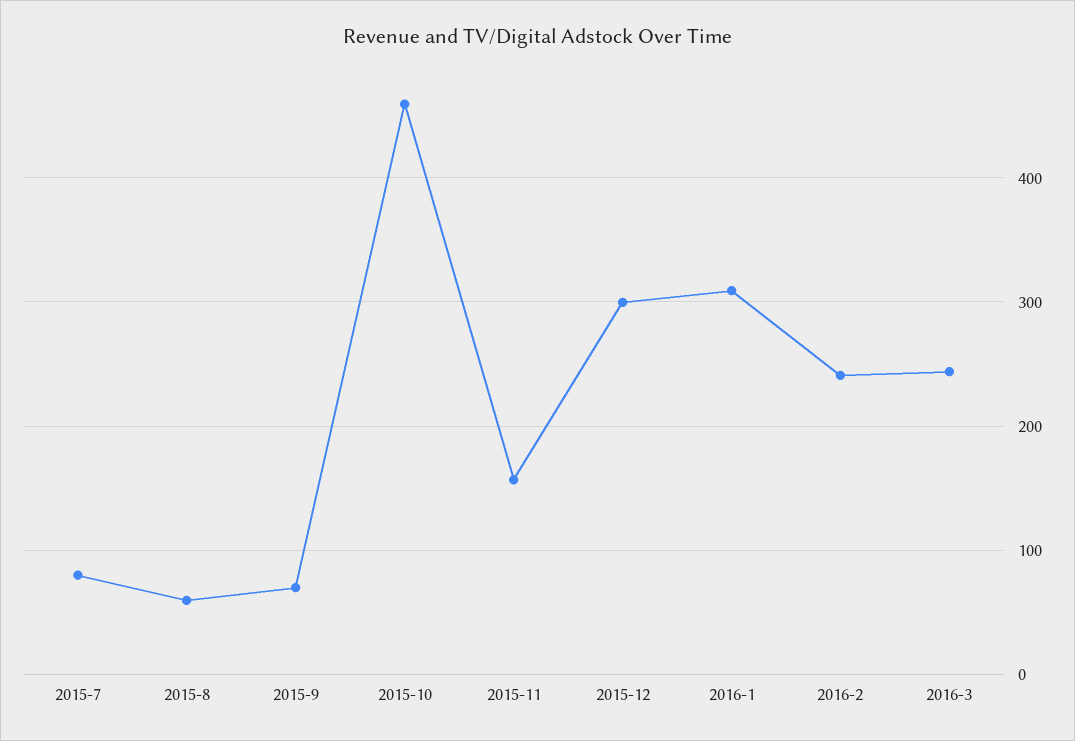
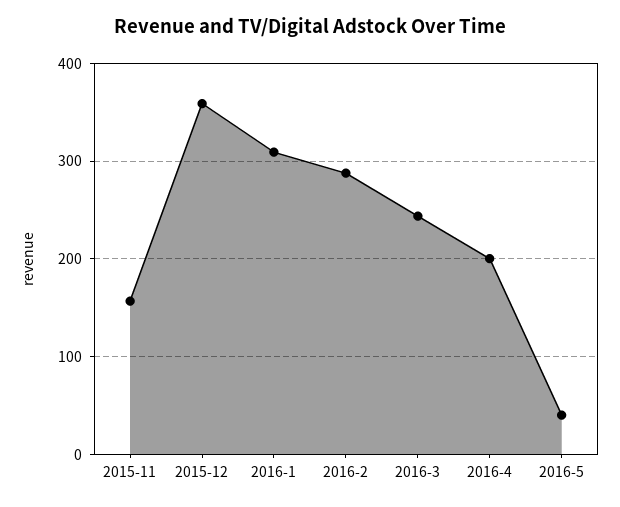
2015-7: 80 -> none
2015-8: 60 -> none
2015-9: 70 -> none
2015-10: 460 -> none
2015-12: 300 -> 360
2016-2: 240 -> 290
2016-4: none -> 200
2016-5: none -> 40

